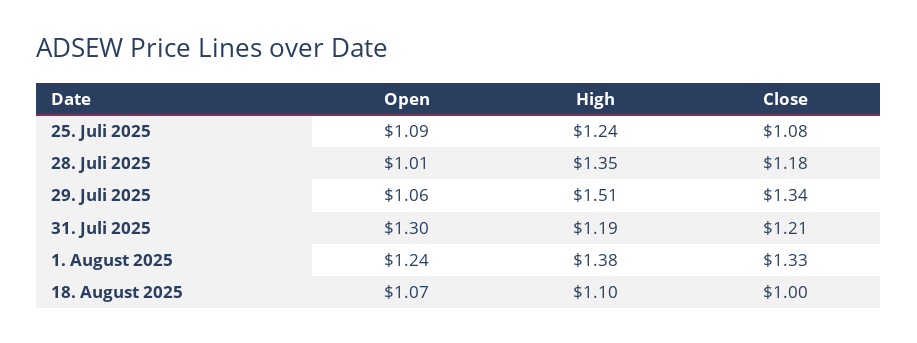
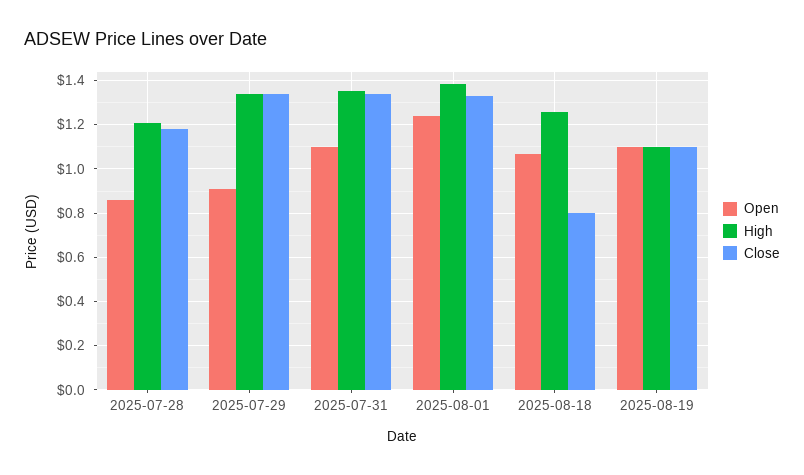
Open, 25. Juli 2025: 1.09 -> none
High, 25. Juli 2025: 1.24 -> none
Close, 25. Juli 2025: 1.08 -> none
Open, 28. Juli 2025: 1.01 -> 0.85
High, 28. Juli 2025: 1.35 -> 1.2
Open, 29. Juli 2025: 1.06 -> 0.9
High, 29. Juli 2025: 1.51 -> 1.35
Open, 31. Juli 2025: 1.3 -> 1.1
High, 31. Juli 2025: 1.19 -> 1.35
Close, 31. Juli 2025: 1.21 -> 1.35
High, 18. August 2025: 1.1 -> 1.25
Close, 18. August 2025: 1 -> 0.8
Open, 2025-08-19: none -> 1.1
High, 2025-08-19: none -> 1.1
Close, 2025-08-19: none -> 1.1

